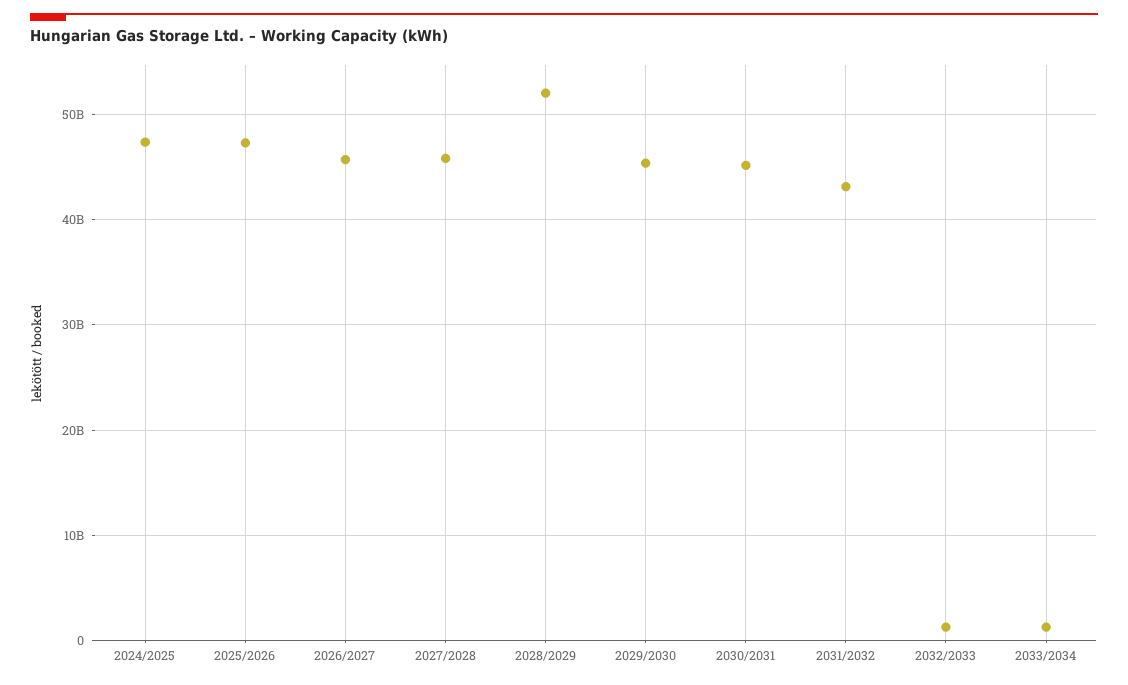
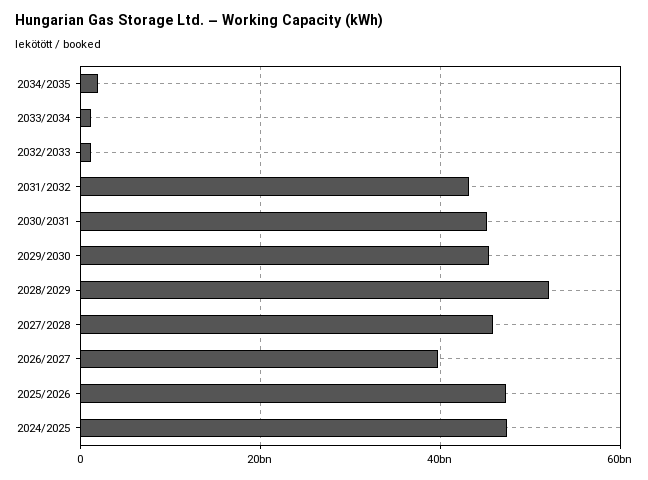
2026/2027: 46000000000 -> 40000000000
2034/2035: none -> 2000000000

